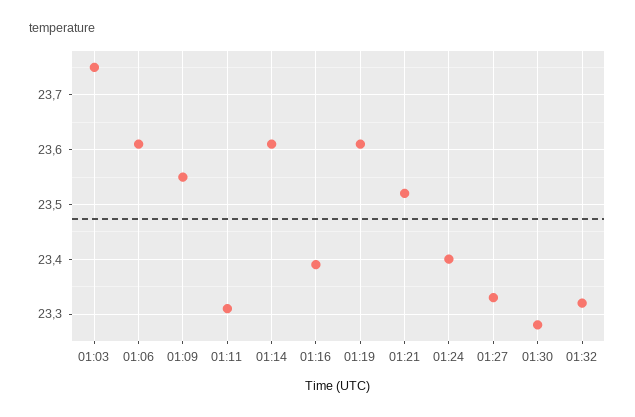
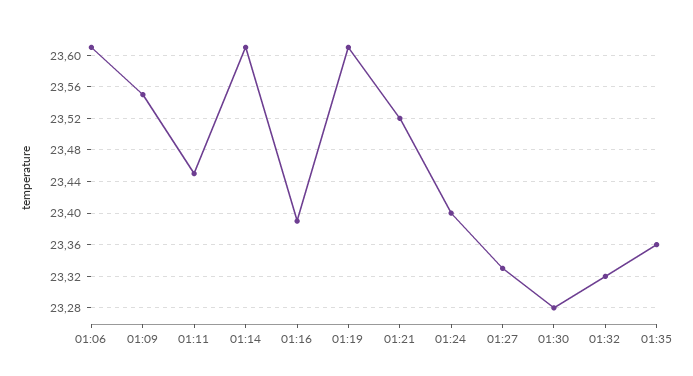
01:03: 23.75 -> none
01:11: 23.3 -> 23.45
01:35: none -> 23.36

